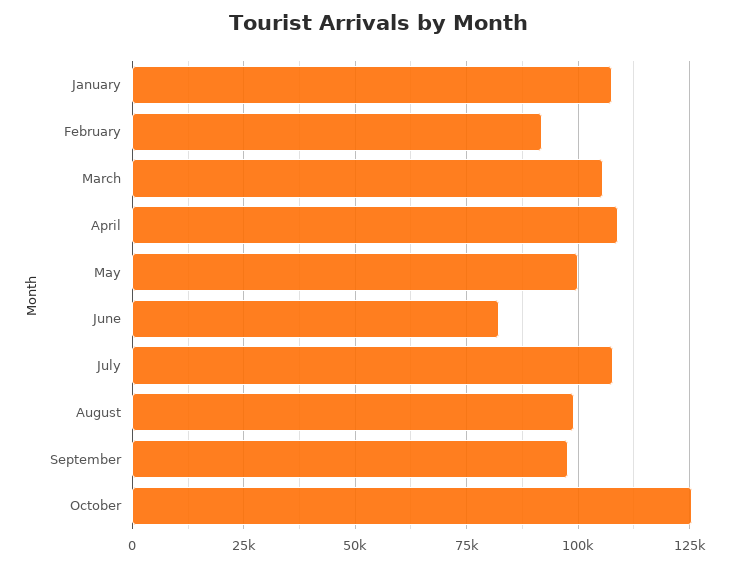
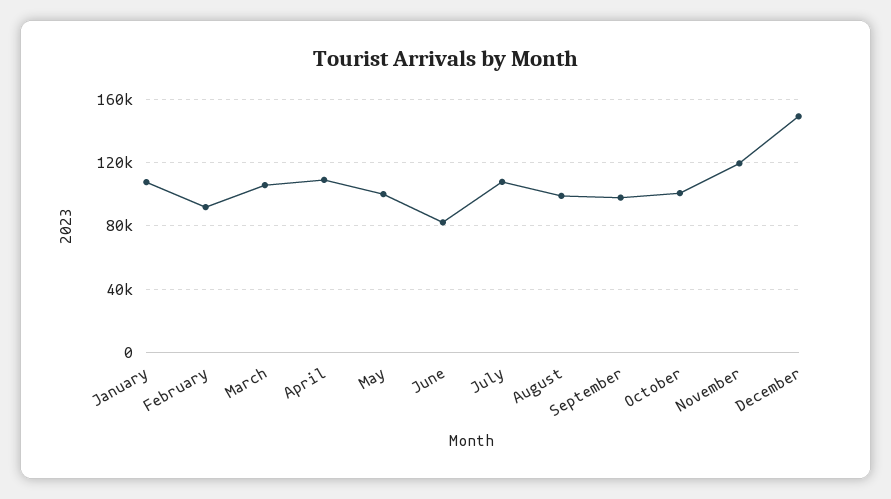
October: 125000 -> 100000
November: none -> 120000
December: none -> 150000

